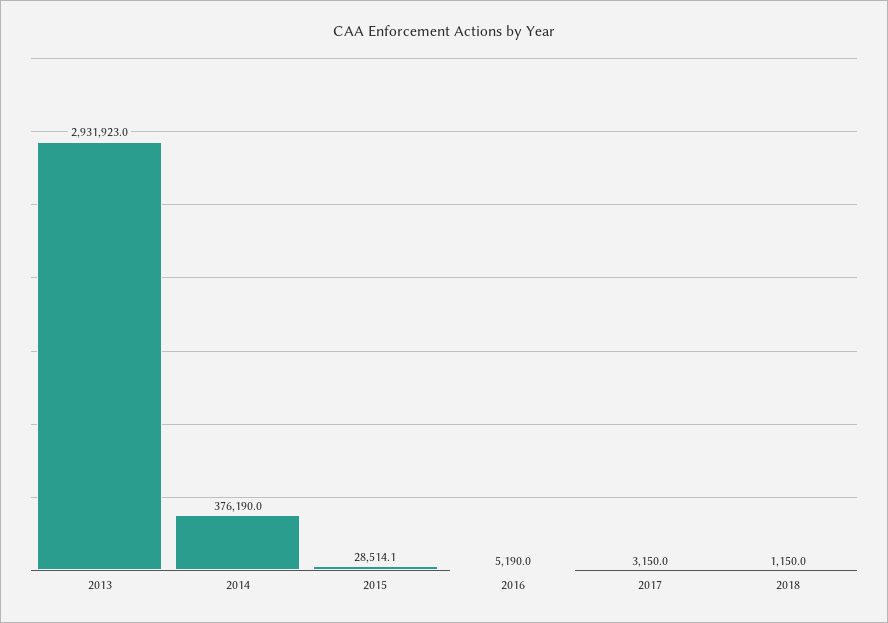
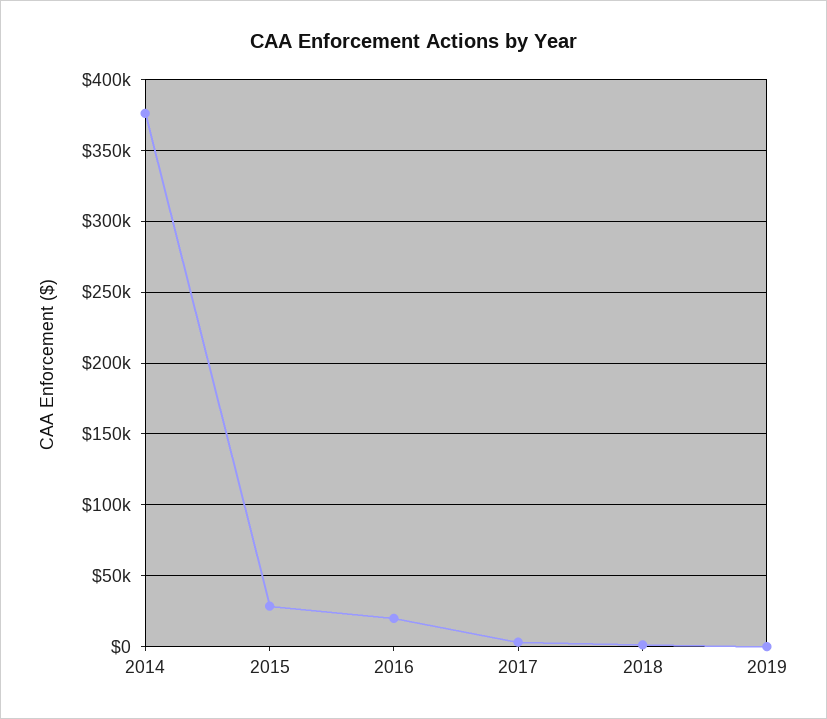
2013: 2931923 -> none
2016: 5190 -> 20000
2019: none -> 0

